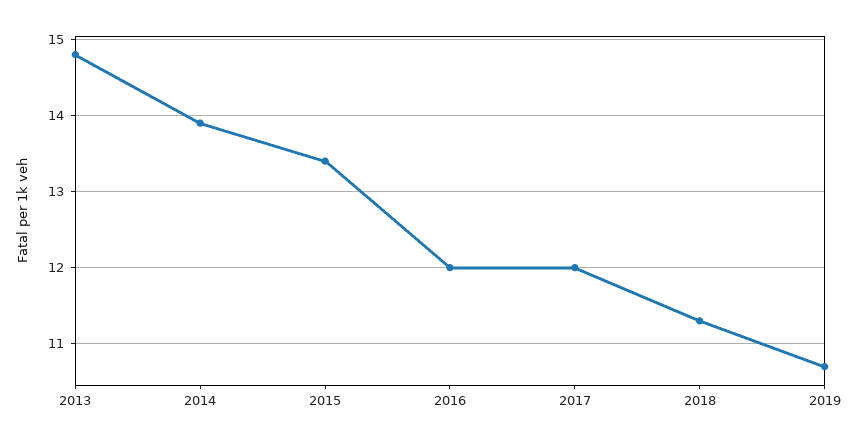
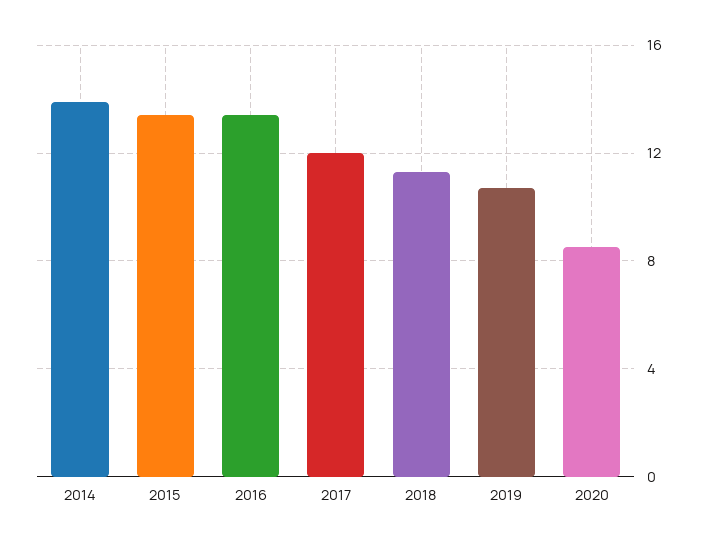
2013: 14.8 -> none
2016: 12 -> 13.5
2020: none -> 8.5

